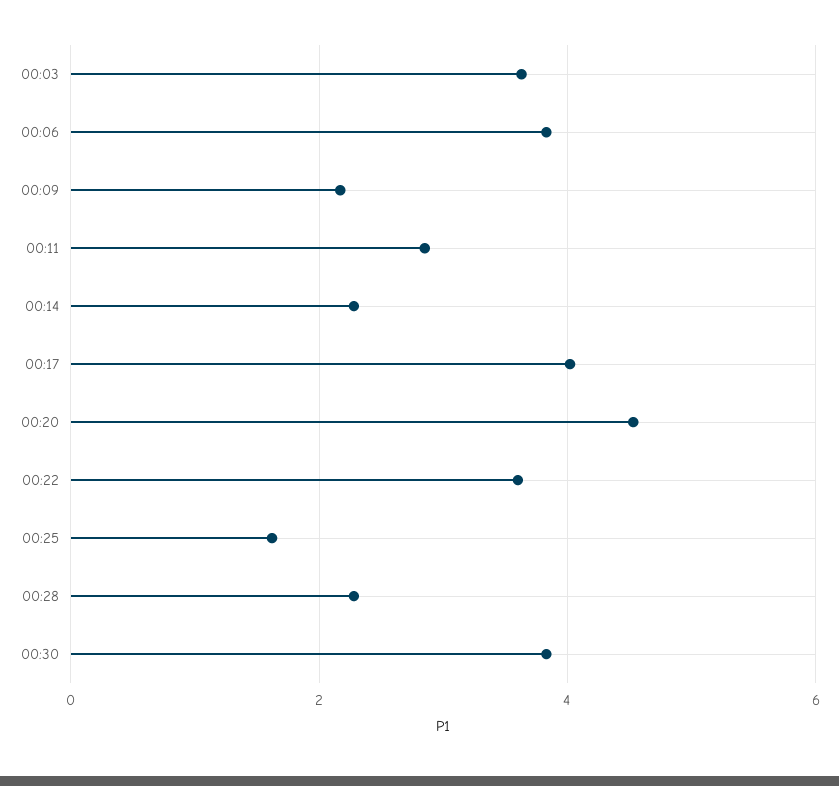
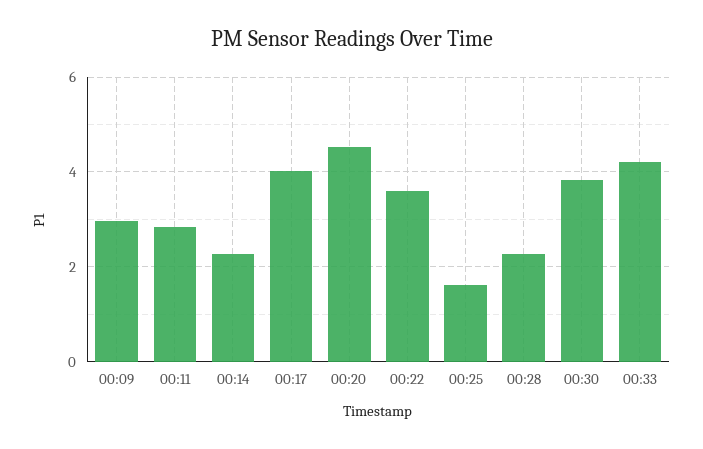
00:03: 3.6 -> none
00:06: 3.8 -> none
00:09: 2.2 -> 3
00:33: none -> 4.2

